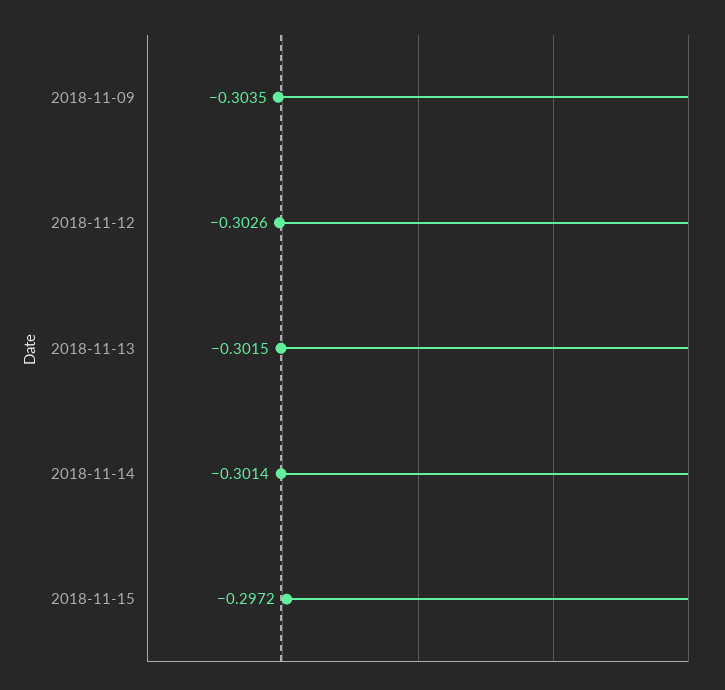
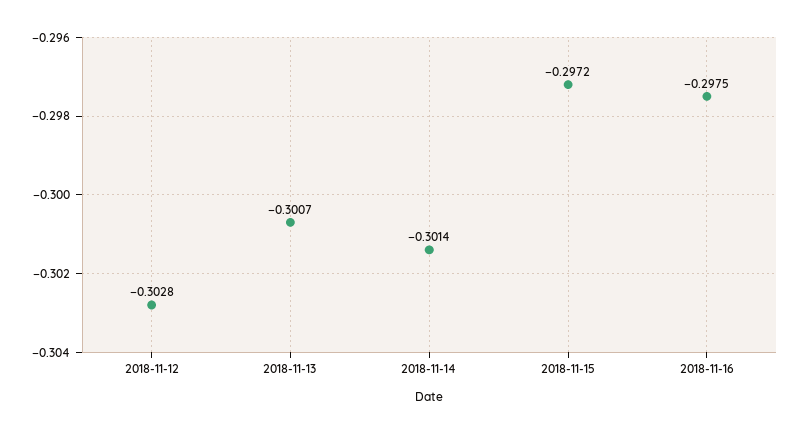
2018-11-09: -0.3035 -> none
2018-11-12: -0.3026 -> -0.3028
2018-11-13: -0.3015 -> -0.3007
2018-11-16: none -> -0.2975

